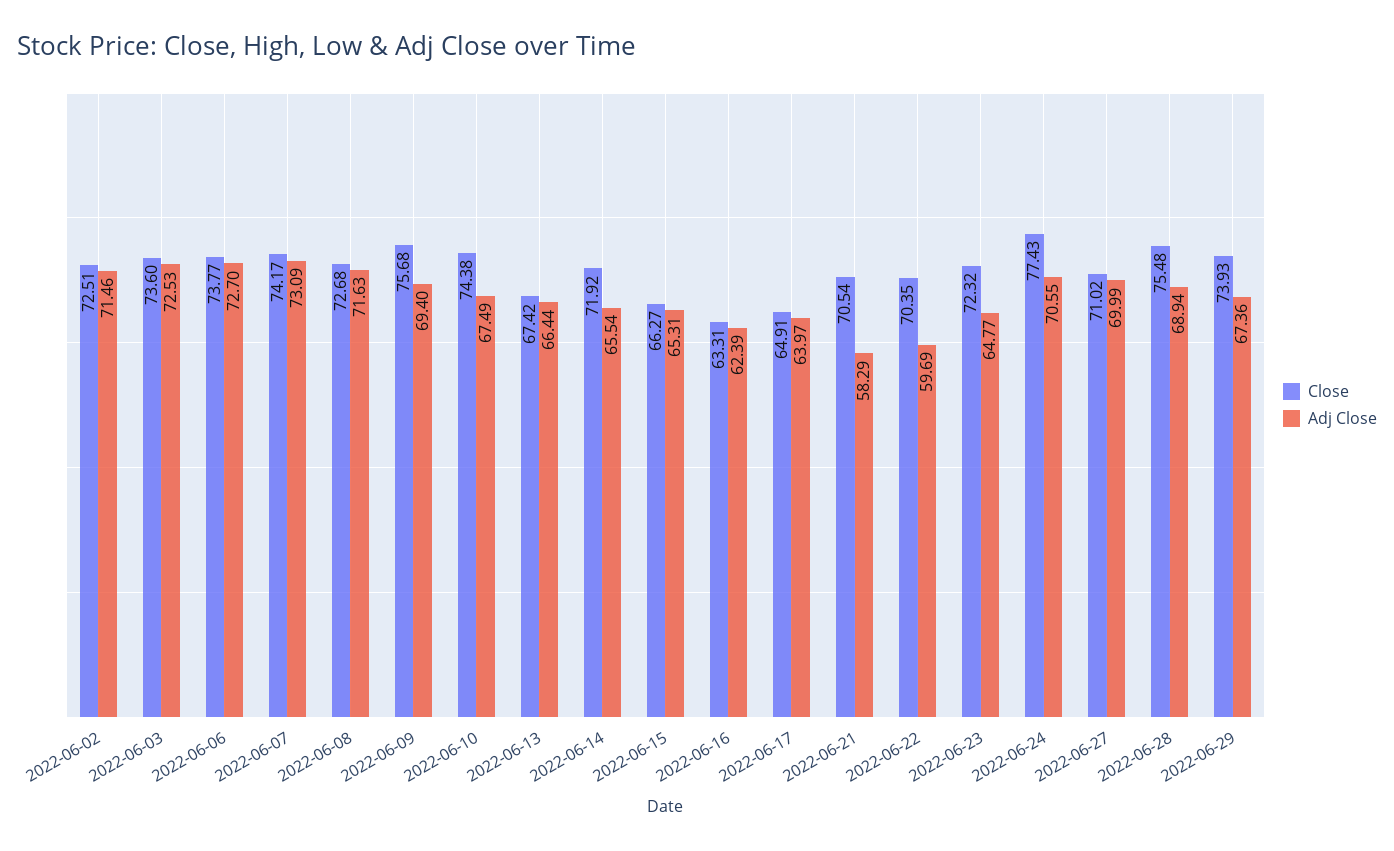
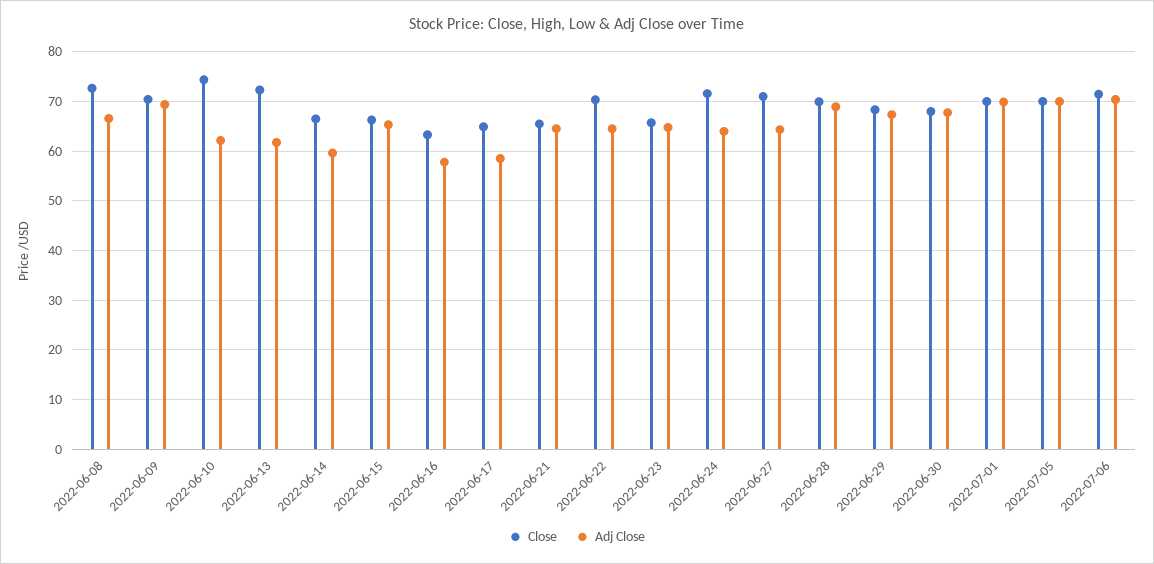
Close, 2022-06-02: 72.51 -> none
Adj Close, 2022-06-02: 71.46 -> none
Close, 2022-06-03: 73.6 -> none
Adj Close, 2022-06-03: 72.53 -> none
Close, 2022-06-06: 73.77 -> none
Adj Close, 2022-06-06: 72.7 -> none
Close, 2022-06-07: 74.17 -> none
Adj Close, 2022-06-07: 73.09 -> none
Adj Close, 2022-06-08: 71.63 -> 66
Close, 2022-06-09: 75.68 -> 70
Adj Close, 2022-06-10: 67.49 -> 62
Close, 2022-06-13: 67.42 -> 72
Adj Close, 2022-06-13: 66.44 -> 62
Close, 2022-06-14: 71.92 -> 66
Adj Close, 2022-06-14: 65.54 -> 60
Adj Close, 2022-06-16: 62.39 -> 58
Adj Close, 2022-06-17: 63.97 -> 58
Close, 2022-06-21: 70.54 -> 66
Adj Close, 2022-06-21: 58.29 -> 64
Adj Close, 2022-06-22: 59.69 -> 64
Close, 2022-06-23: 72.32 -> 66
Close, 2022-06-24: 77.43 -> 72
Adj Close, 2022-06-24: 70.55 -> 64
Adj Close, 2022-06-27: 69.99 -> 64
Close, 2022-06-28: 75.48 -> 70
Close, 2022-06-29: 73.93 -> 68
Close, 2022-06-30: none -> 68
Adj Close, 2022-06-30: none -> 68
Close, 2022-07-01: none -> 70
Adj Close, 2022-07-01: none -> 70
Close, 2022-07-05: none -> 70
Adj Close, 2022-07-05: none -> 70
Close, 2022-07-06: none -> 72
Adj Close, 2022-07-06: none -> 70

